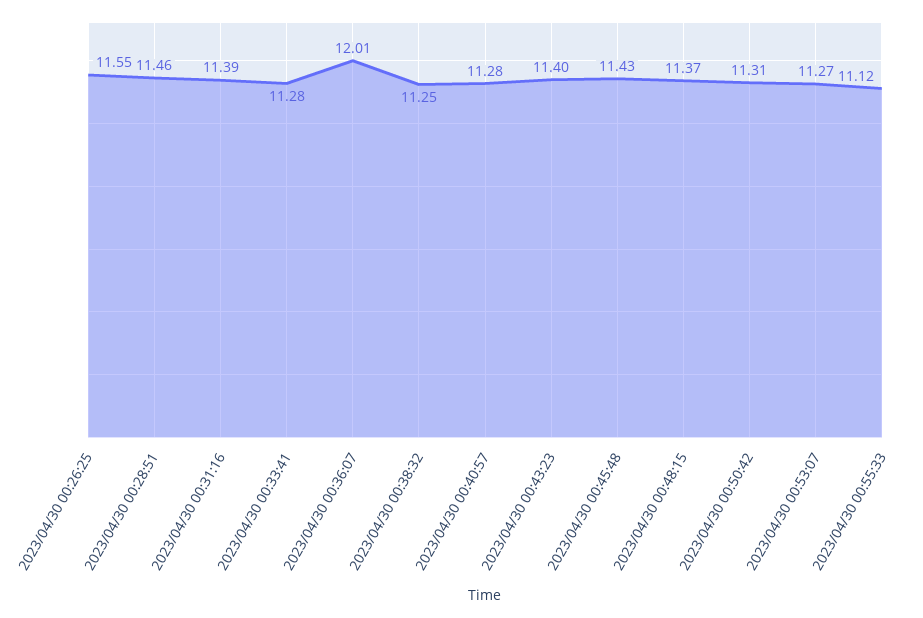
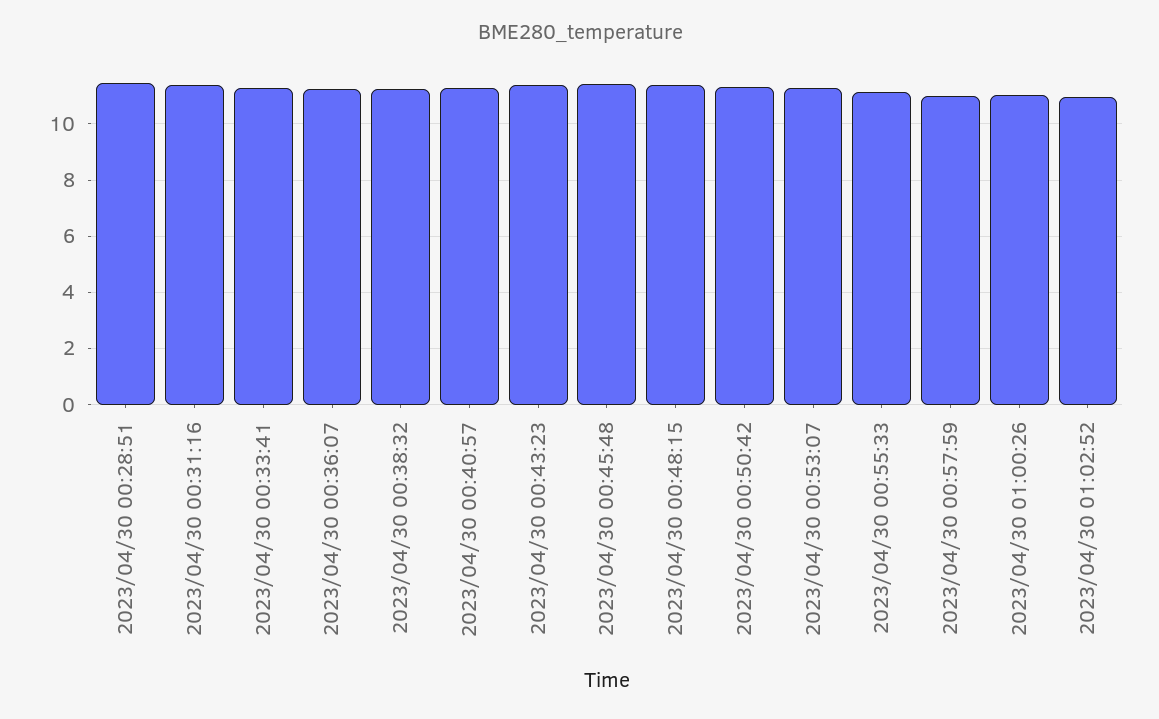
2023/04/30 00:26:25: 11.55 -> none
2023/04/30 00:36:07: 12.01 -> 11.25
2023/04/30 00:57:59: none -> 11
2023/04/30 01:00:26: none -> 11
2023/04/30 01:02:52: none -> 11

